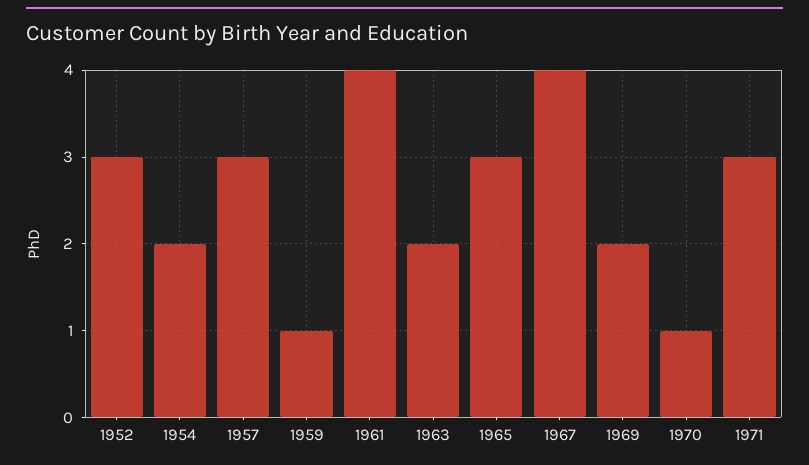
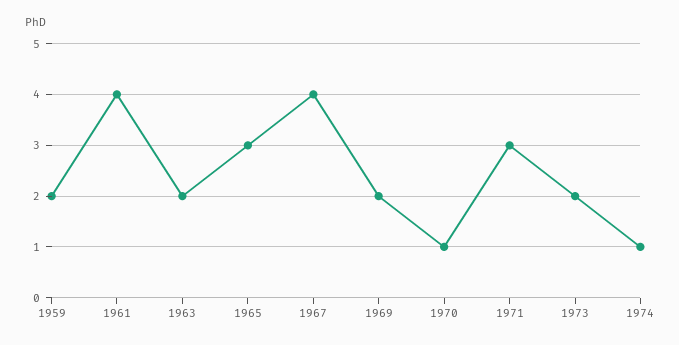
1952: 3 -> none
1954: 2 -> none
1957: 3 -> none
1959: 1 -> 2
1973: none -> 2
1974: none -> 1

